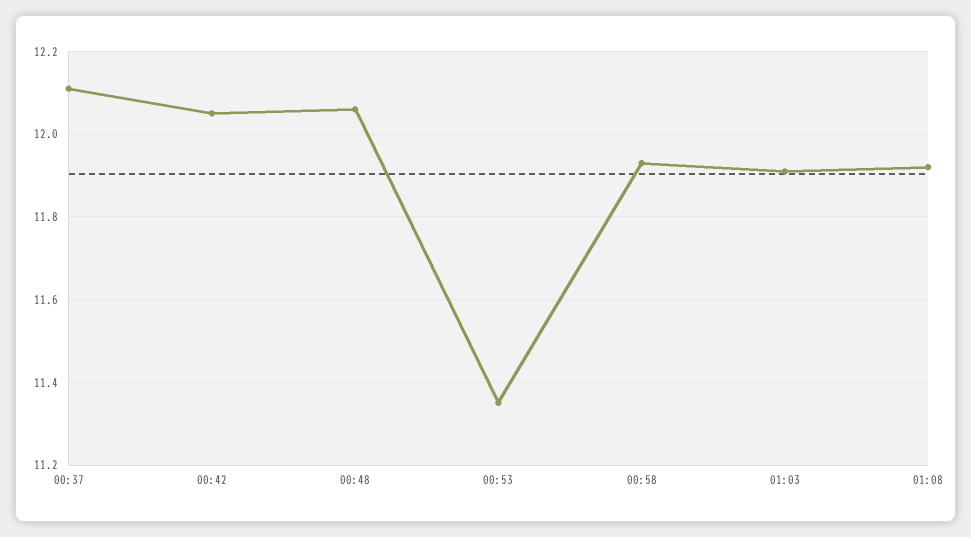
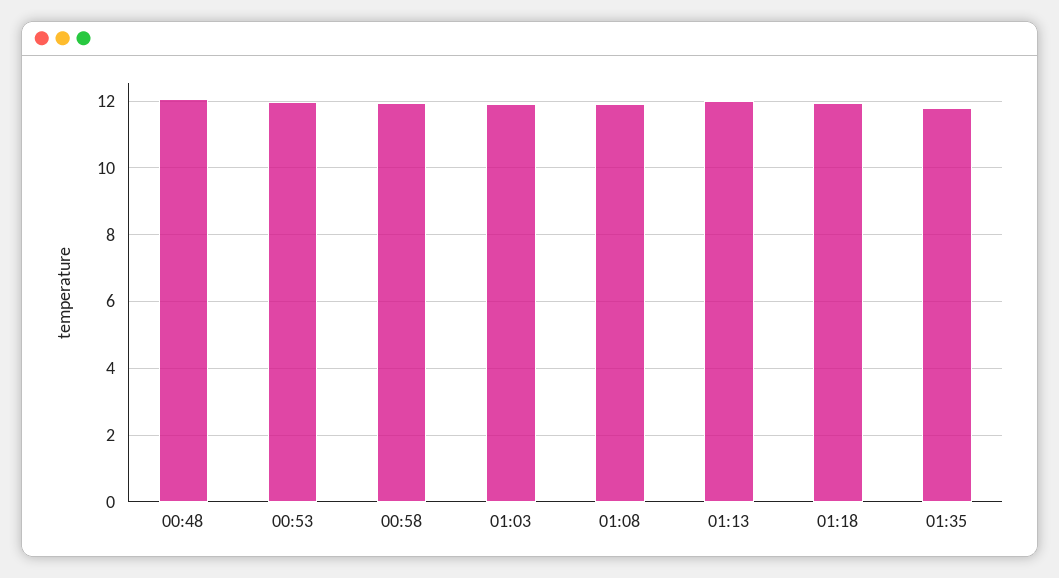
00:37: 12.1 -> none
00:42: 12.05 -> none
00:53: 11.35 -> 12
01:13: none -> 12
01:18: none -> 12
01:35: none -> 11.8

